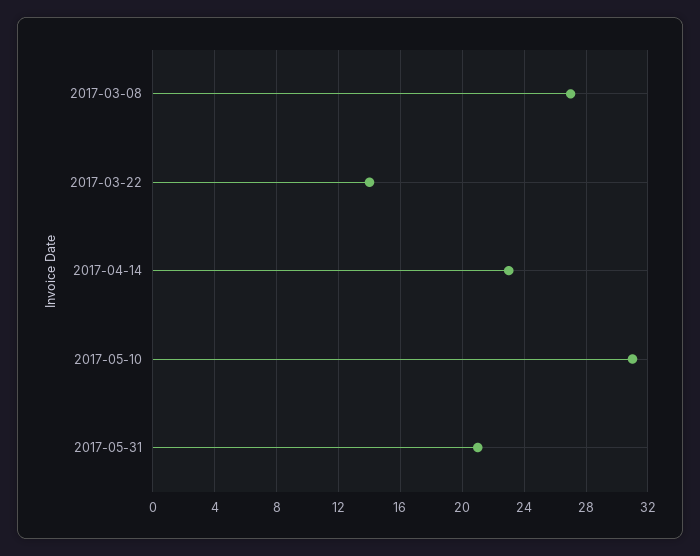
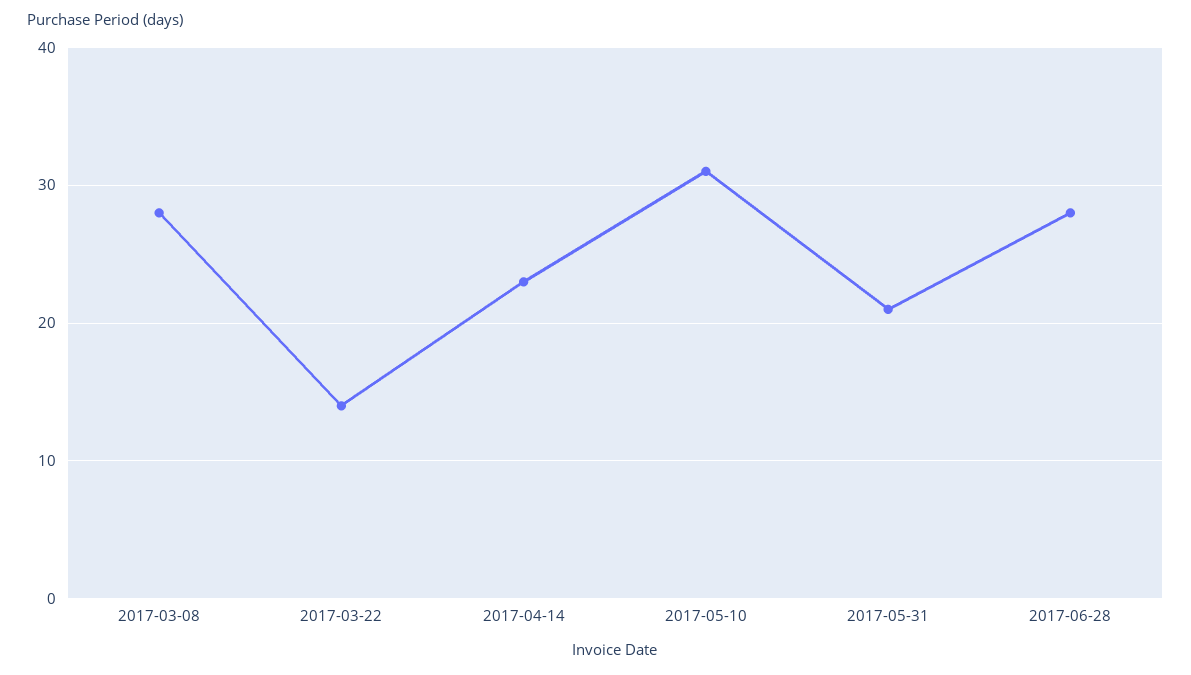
2017-03-08: 27 -> 28
2017-06-28: none -> 28

